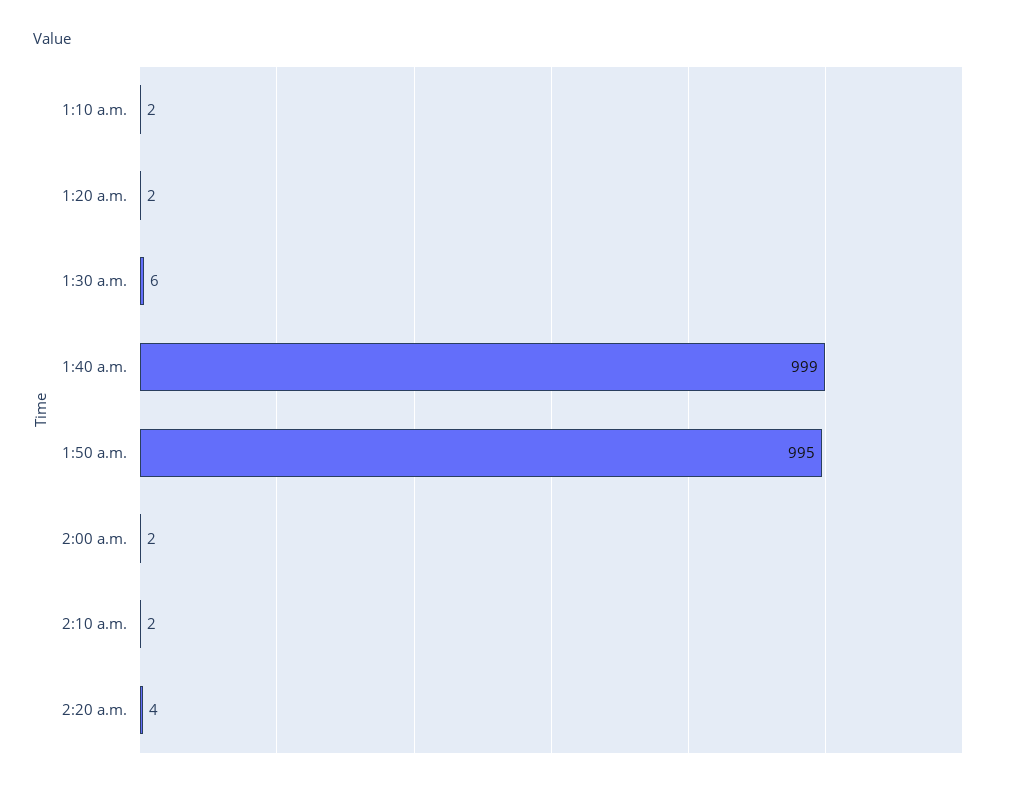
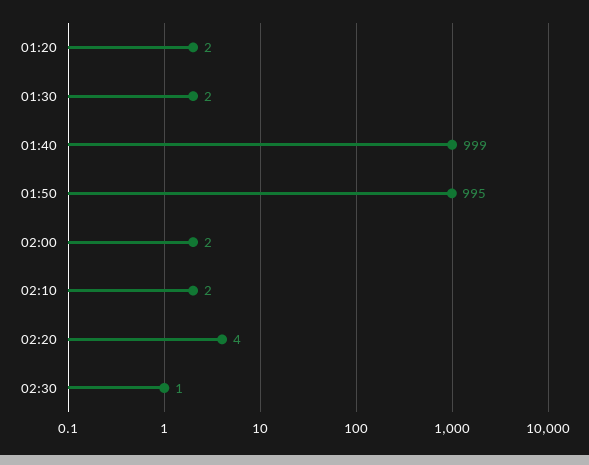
1:10 a.m.: 2 -> none
1:30 a.m.: 6 -> 2
02:30: none -> 1

